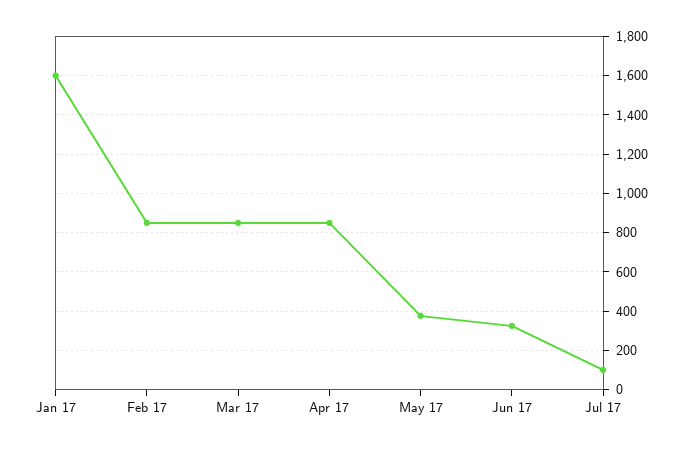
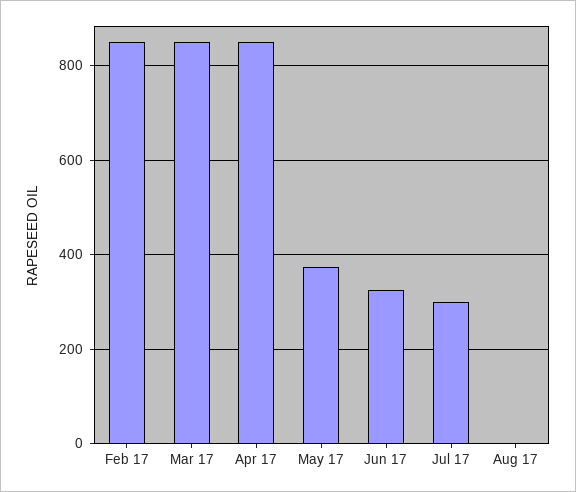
Jan 17: 1600 -> none
Jul 17: 100 -> 300
Aug 17: none -> 0

